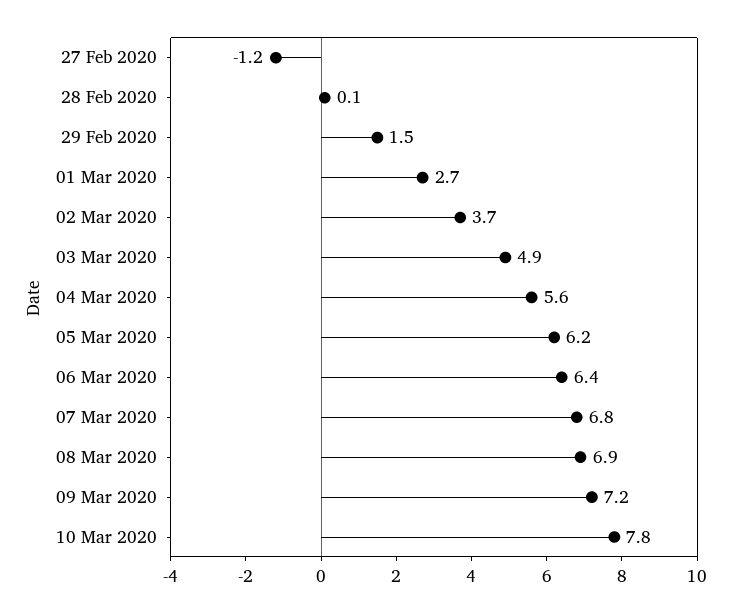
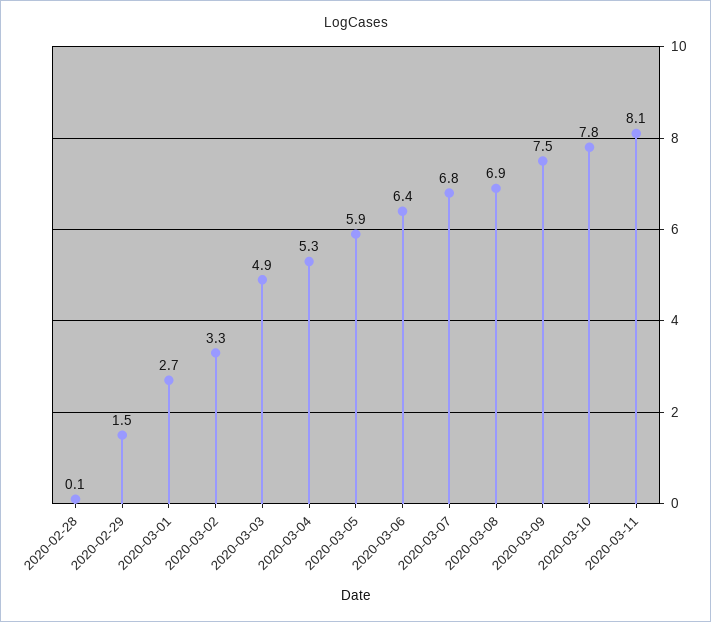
27 Feb 2020: -1.2 -> none
02 Mar 2020: 3.7 -> 3.3
04 Mar 2020: 5.6 -> 5.3
05 Mar 2020: 6.2 -> 5.9
09 Mar 2020: 7.2 -> 7.5
2020-03-11: none -> 8.1

